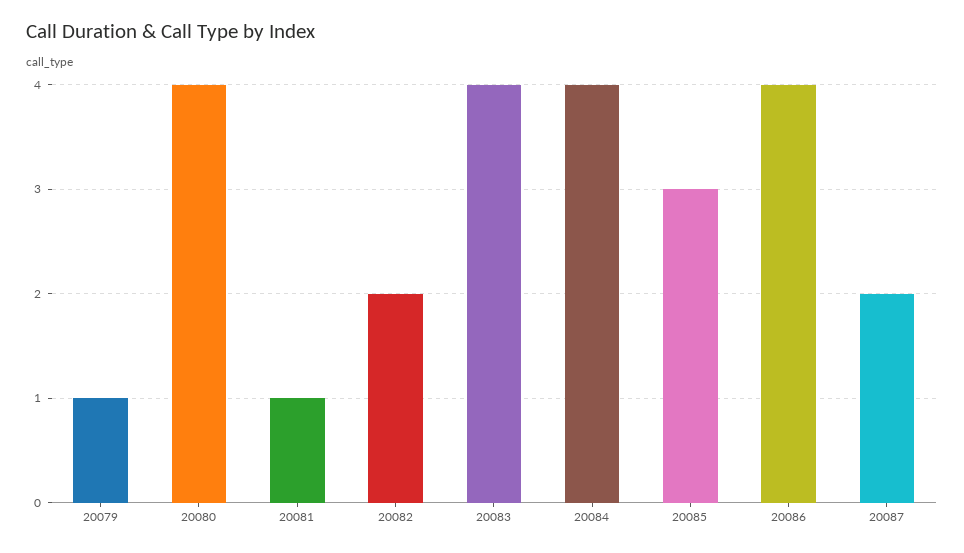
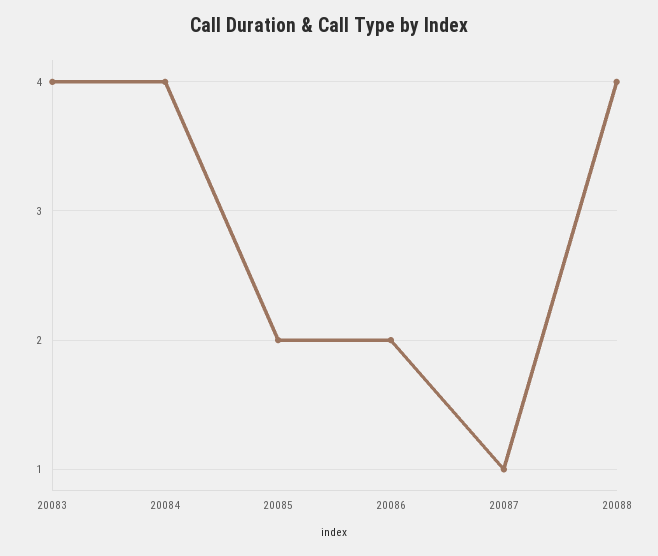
20079: 1 -> none
20080: 4 -> none
20081: 1 -> none
20082: 2 -> none
20085: 3 -> 2
20086: 4 -> 2
20087: 2 -> 1
20088: none -> 4

